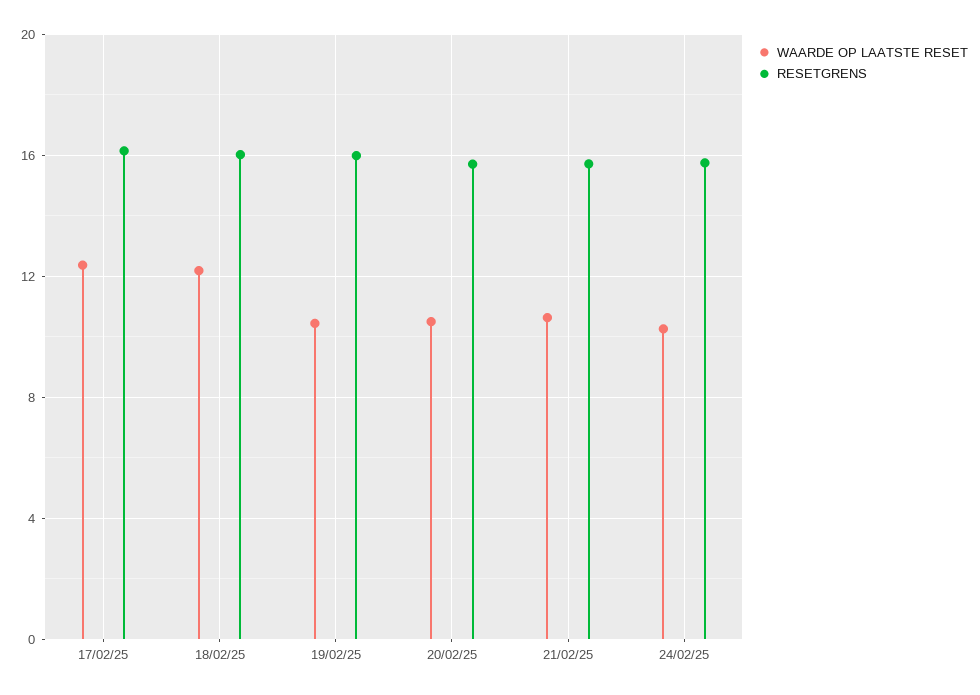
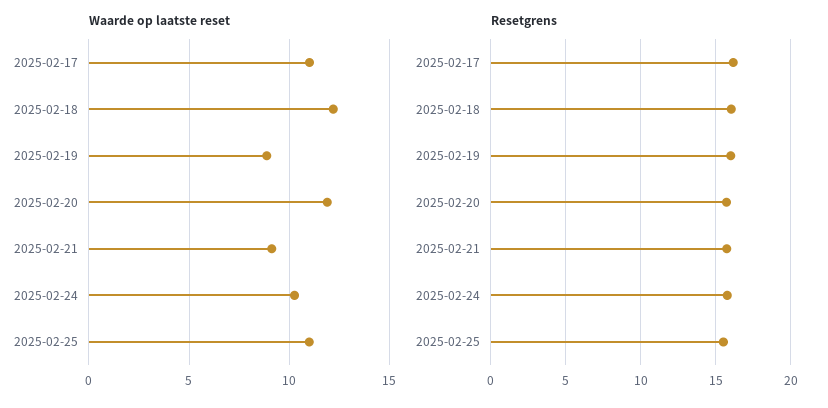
WAARDE OP LAATSTE RESET, 17/02/25: 12.5 -> 11
WAARDE OP LAATSTE RESET, 19/02/25: 10.5 -> 9
WAARDE OP LAATSTE RESET, 20/02/25: 10.5 -> 12
WAARDE OP LAATSTE RESET, 21/02/25: 10.5 -> 9
WAARDE OP LAATSTE RESET, 2025-02-25: none -> 11
RESETGRENS, 2025-02-25: none -> 15.5

